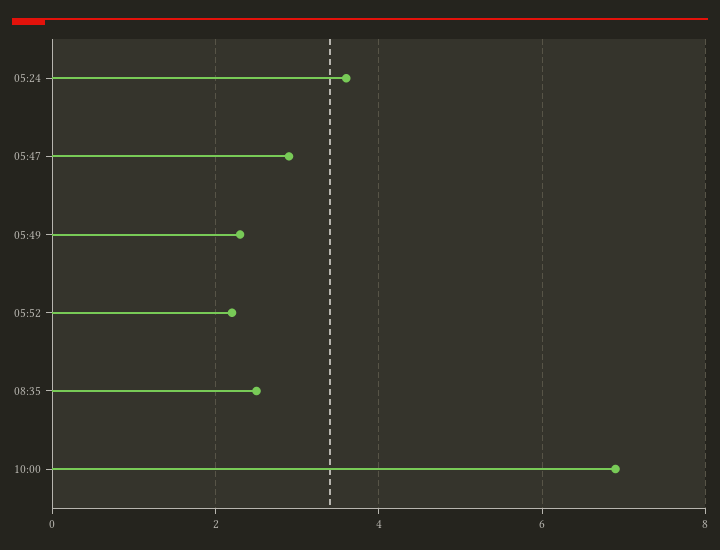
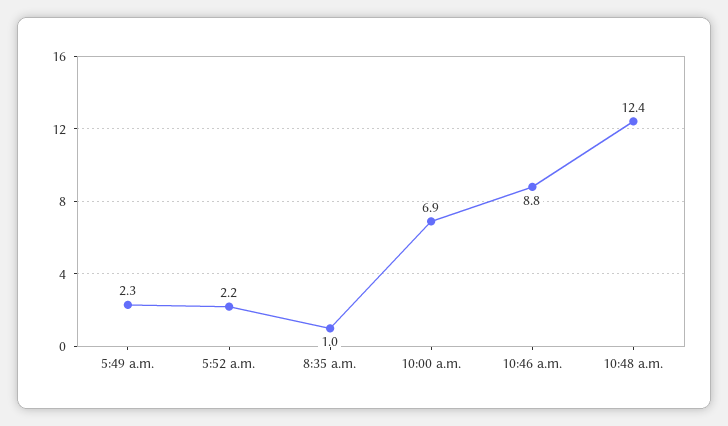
05:24: 3.5 -> none
05:47: 3 -> none
08:35: 2.5 -> 1
10:46 a.m.: none -> 8.8
10:48 a.m.: none -> 12.4

